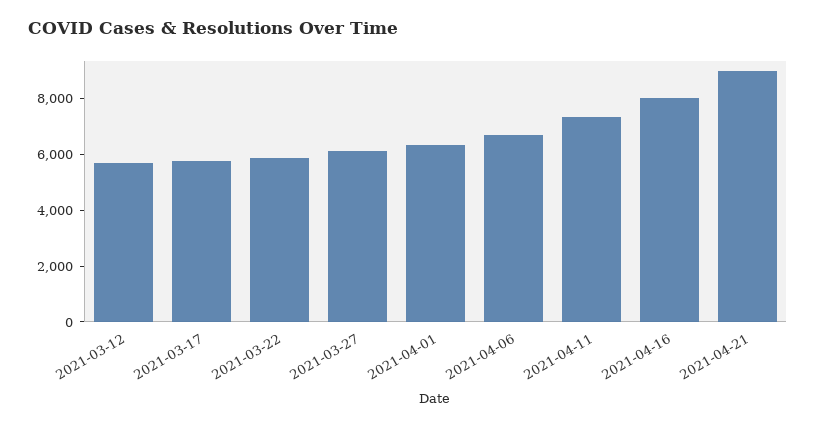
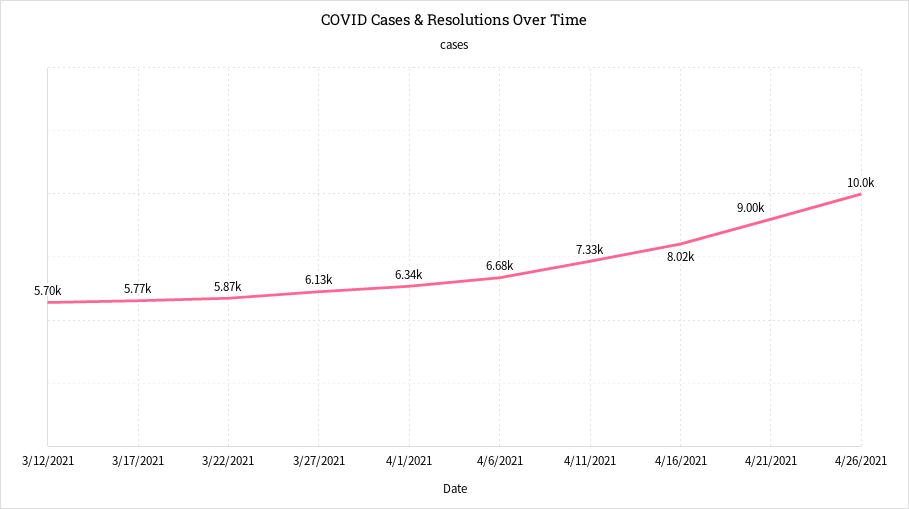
4/26/2021: none -> 10000

